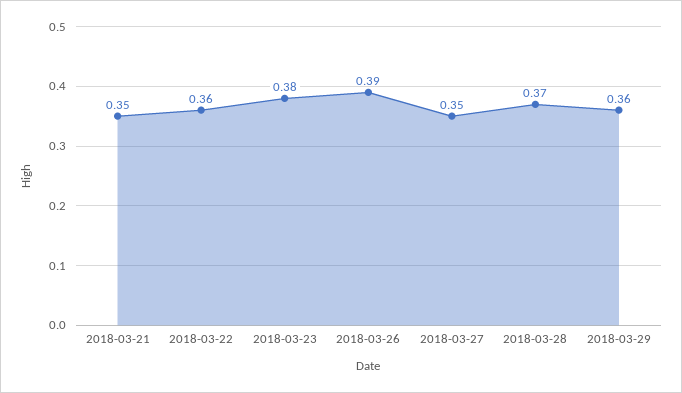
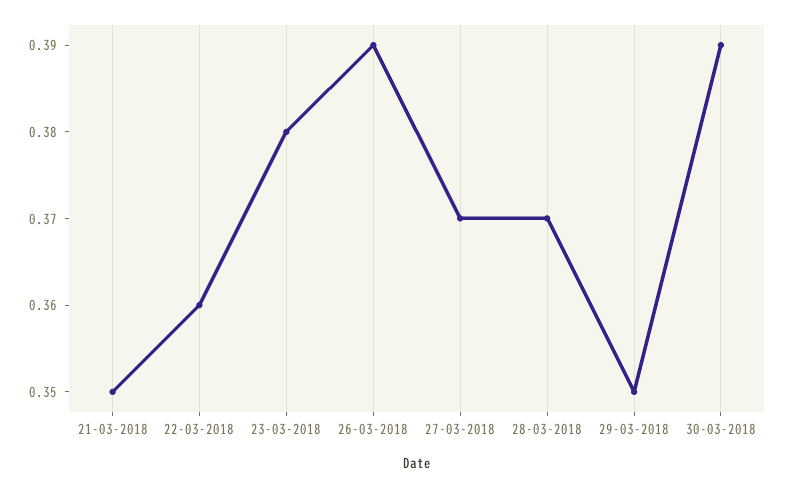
2018-03-27: 0.35 -> 0.37
2018-03-29: 0.36 -> 0.35
30-03-2018: none -> 0.39

